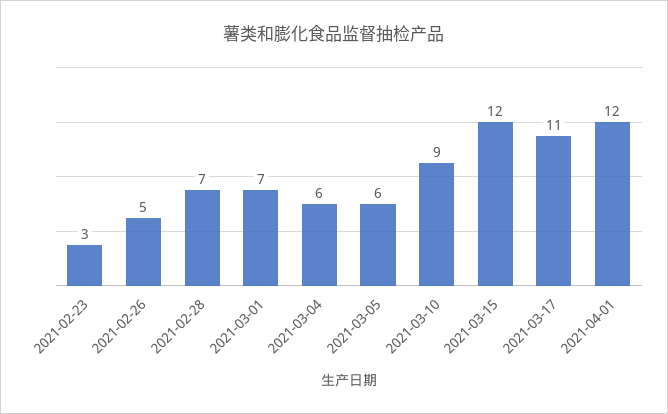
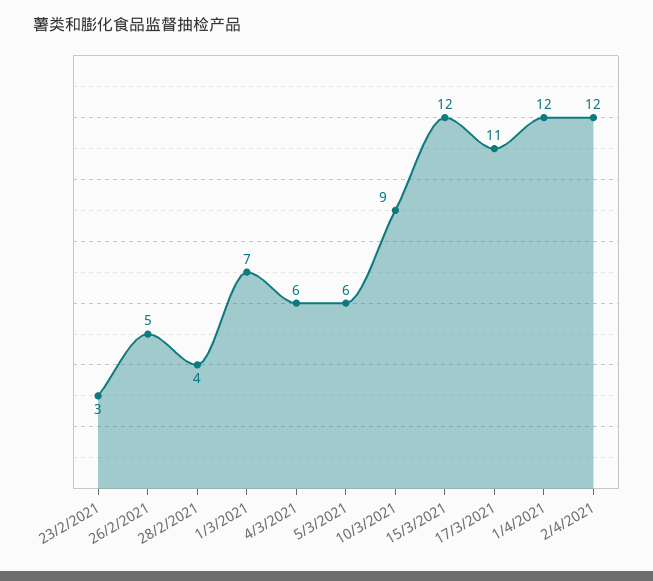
2021-02-28: 7 -> 4
2/4/2021: none -> 12

